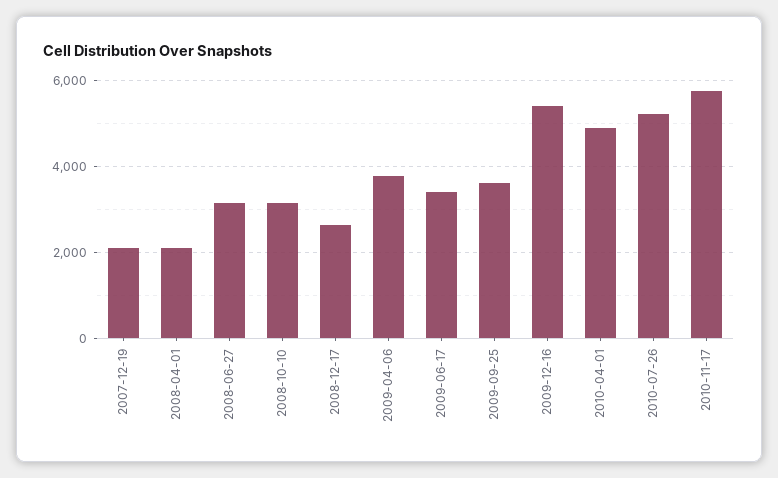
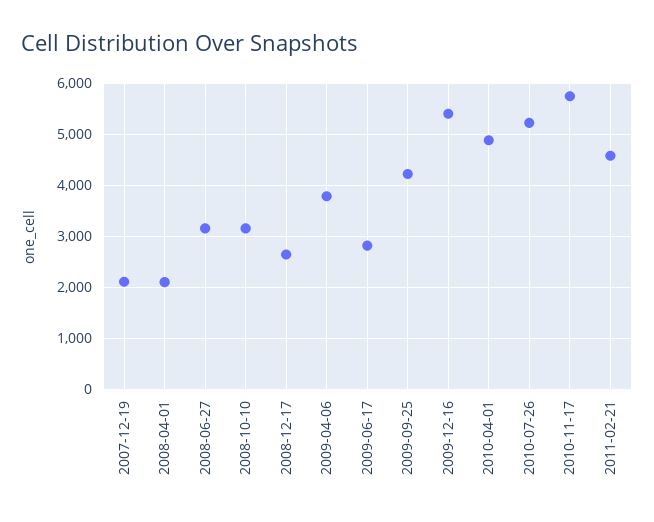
2009-06-17: 3400 -> 2800
2009-09-25: 3600 -> 4200
2011-02-21: none -> 4600

